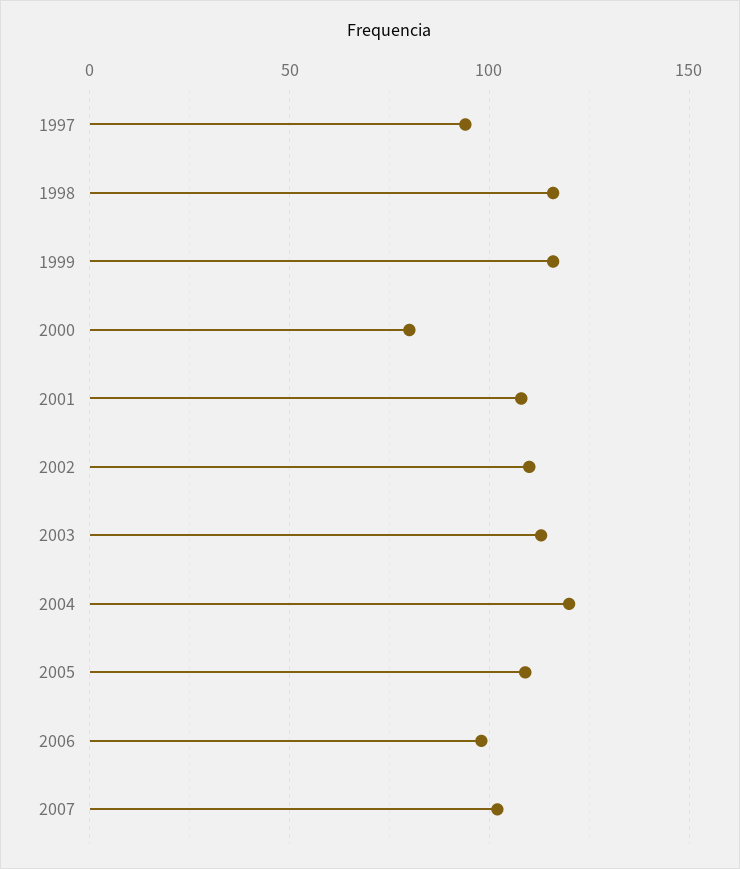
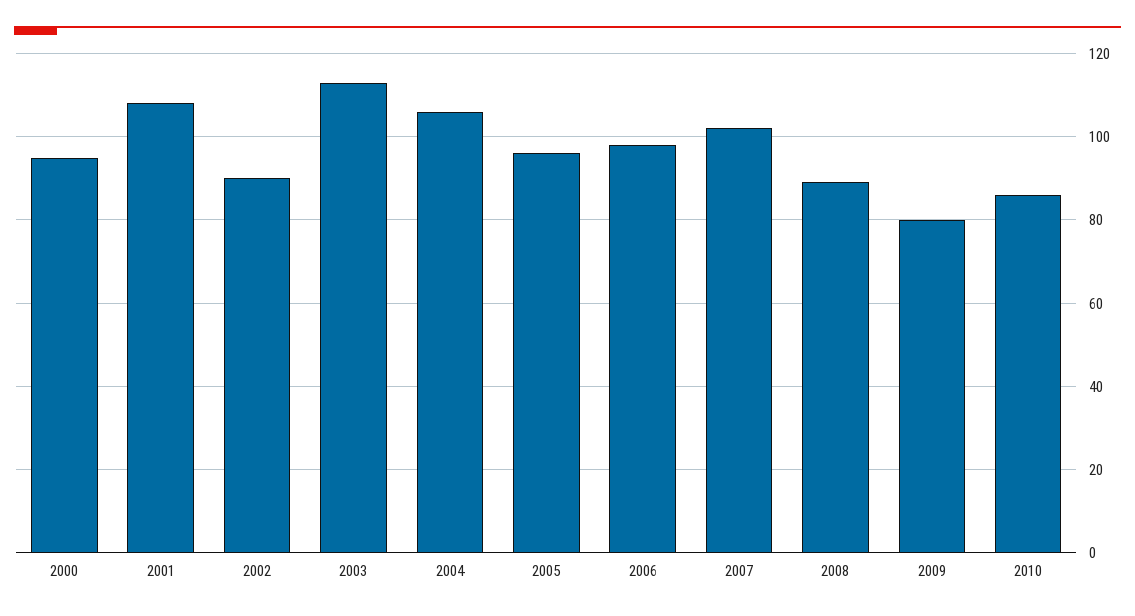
1997: 95 -> none
1998: 115 -> none
1999: 115 -> none
2000: 80 -> 95
2002: 110 -> 90
2004: 120 -> 105
2005: 110 -> 95
2008: none -> 90
2009: none -> 80
2010: none -> 85

